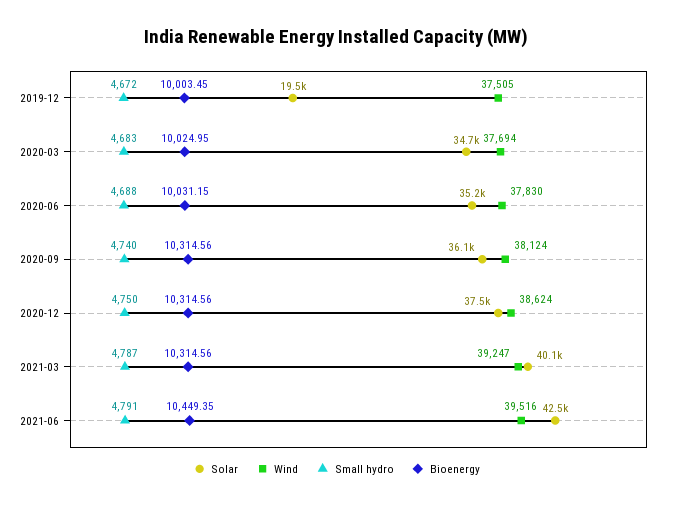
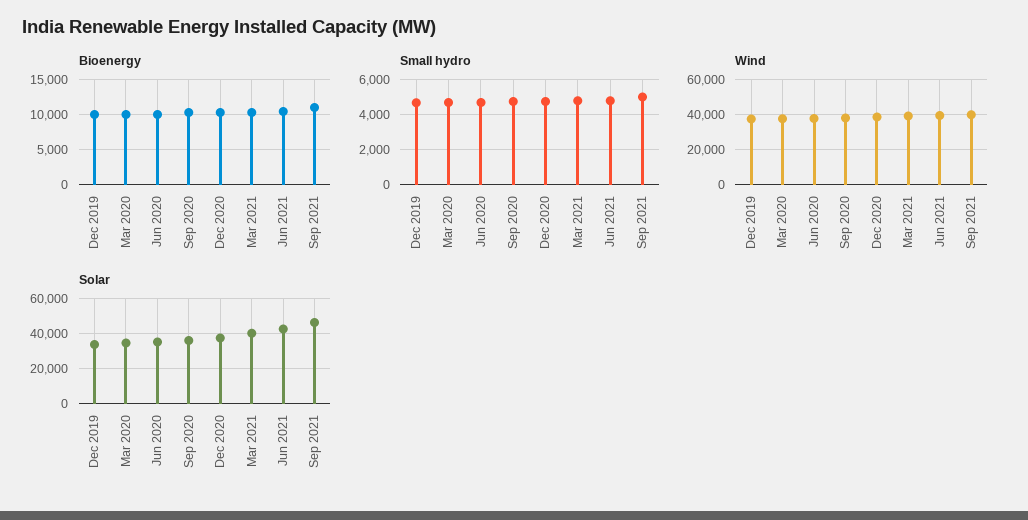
Solar, 2019-12: 19500 -> 35000
Bioenergy, Sep 2021: none -> 11000
Small hydro, Sep 2021: none -> 5000
Wind, Sep 2021: none -> 40000
Solar, Sep 2021: none -> 45000

